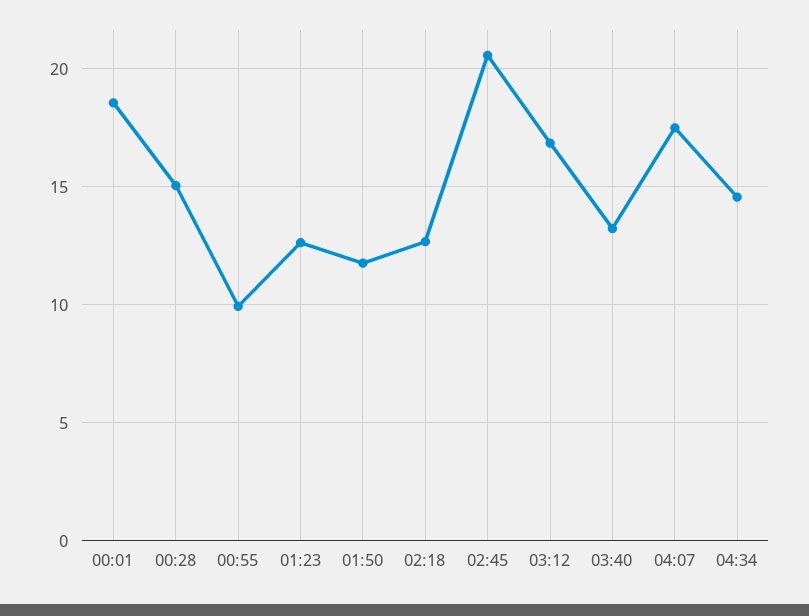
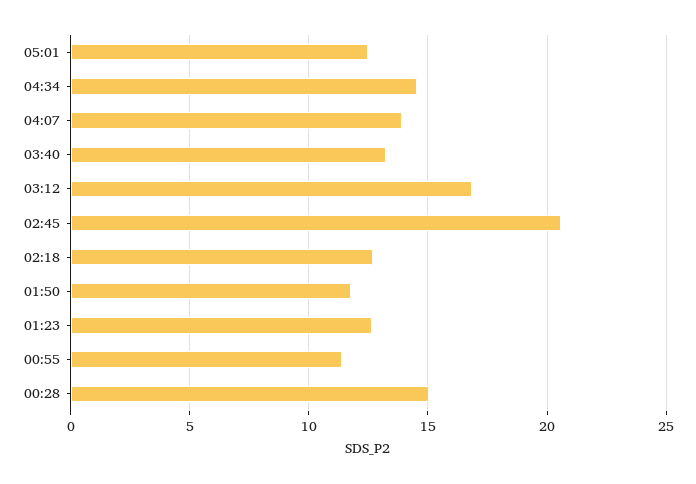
00:01: 18.5 -> none
00:55: 10 -> 11.5
04:07: 17.5 -> 14
05:01: none -> 12.5

